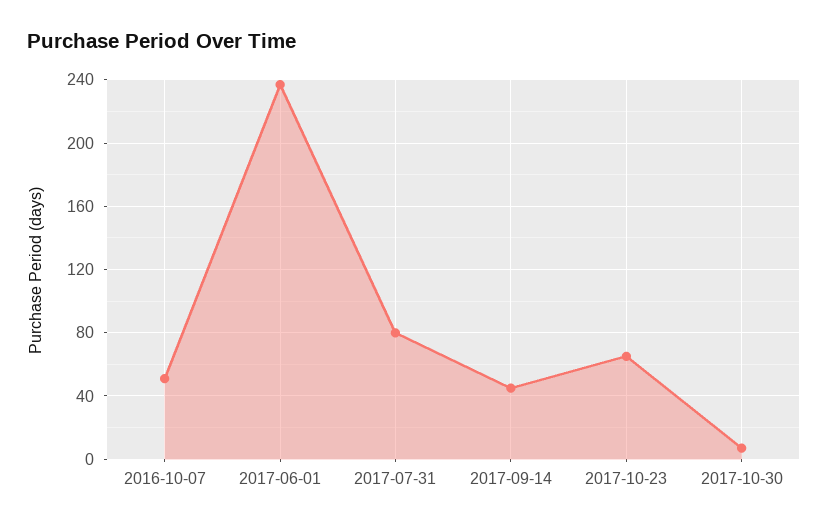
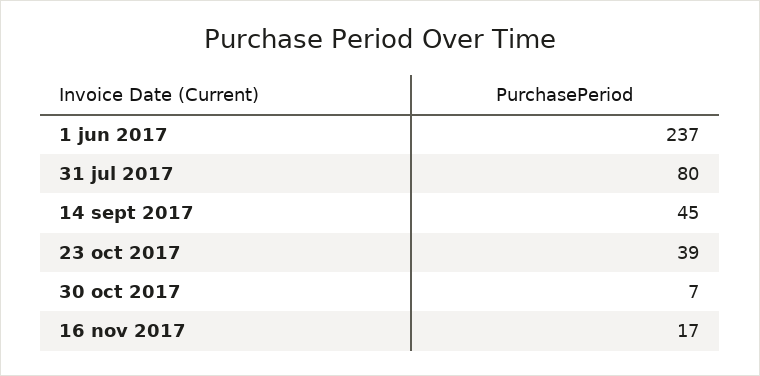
2016-10-07: 50 -> none
2017-10-23: 65 -> 39
16 nov 2017: none -> 17

